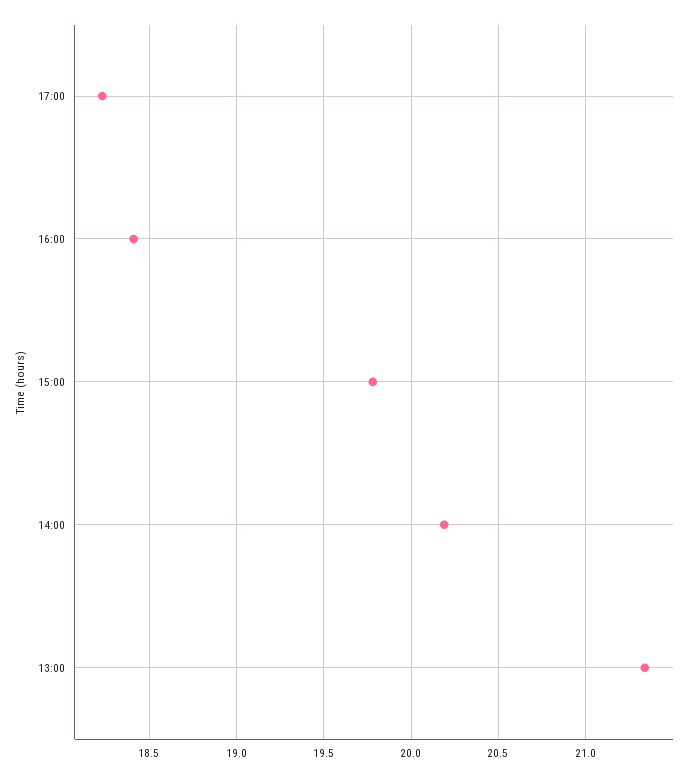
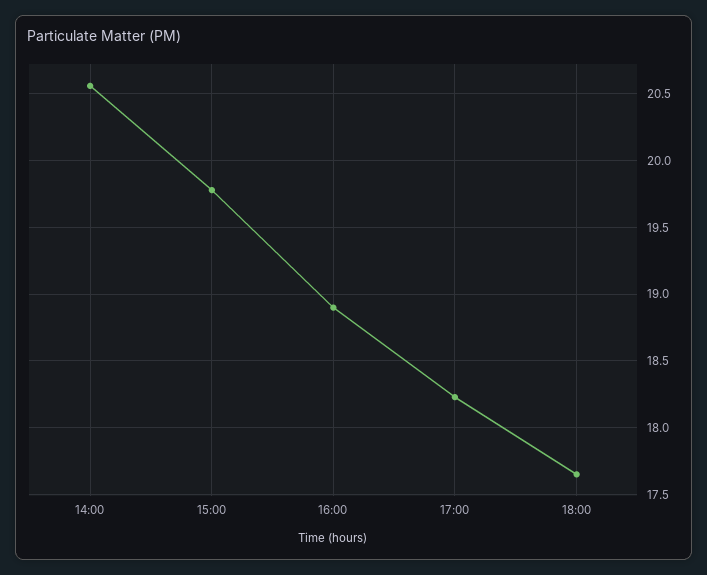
16:00: 18.4 -> 18.9
14:00: 20.2 -> 20.55
13:00: 21.35 -> none
18:00: none -> 17.65

